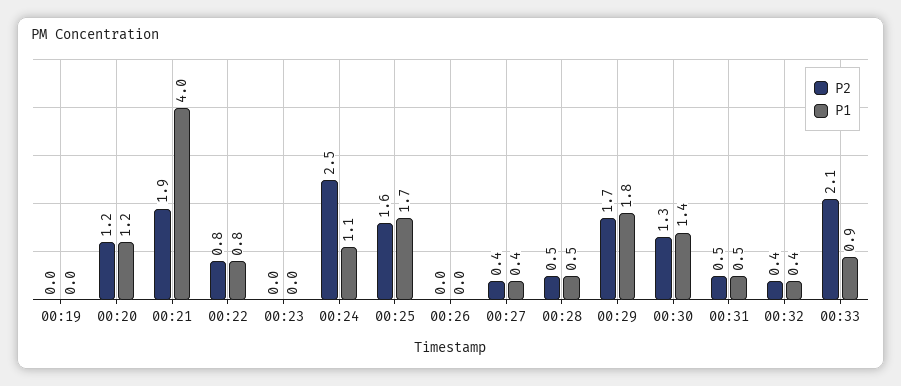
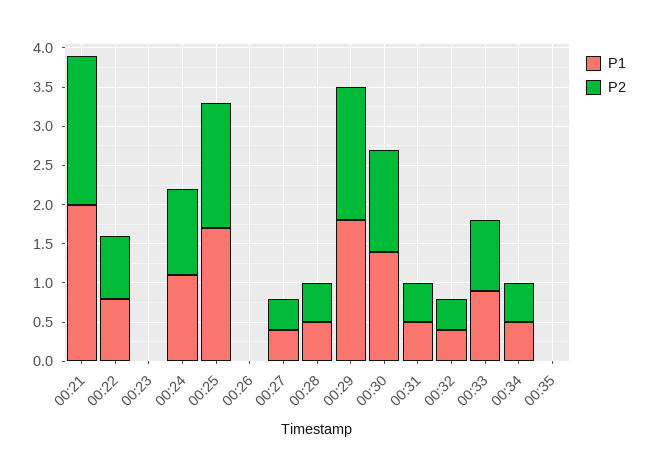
P2, 00:19: 0 -> none
P1, 00:19: 0 -> none
P2, 00:20: 1.2 -> none
P1, 00:20: 1.2 -> none
P1, 00:21: 4 -> 2
P2, 00:24: 2.5 -> 1
P2, 00:33: 2.1 -> 1
P1, 00:34: none -> 0.5
P2, 00:34: none -> 0.5
P1, 00:35: none -> 0
P2, 00:35: none -> 0

